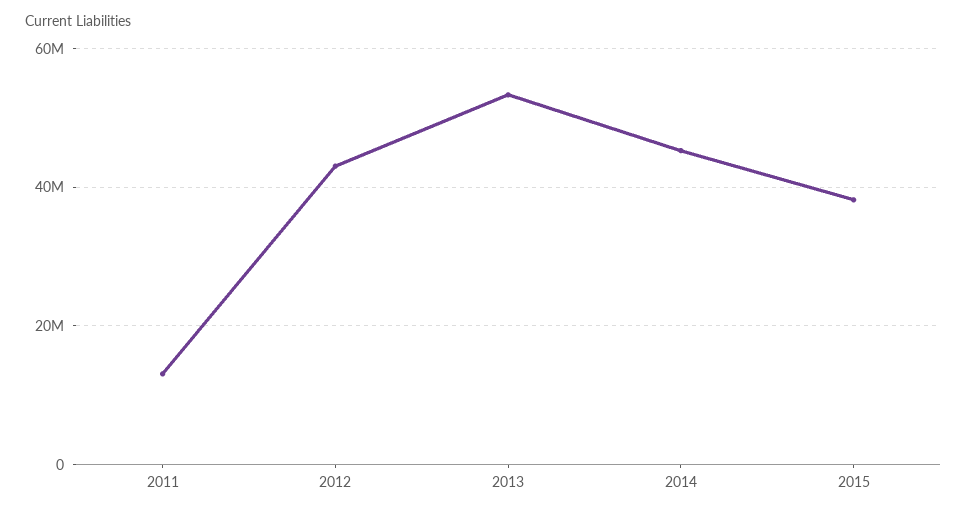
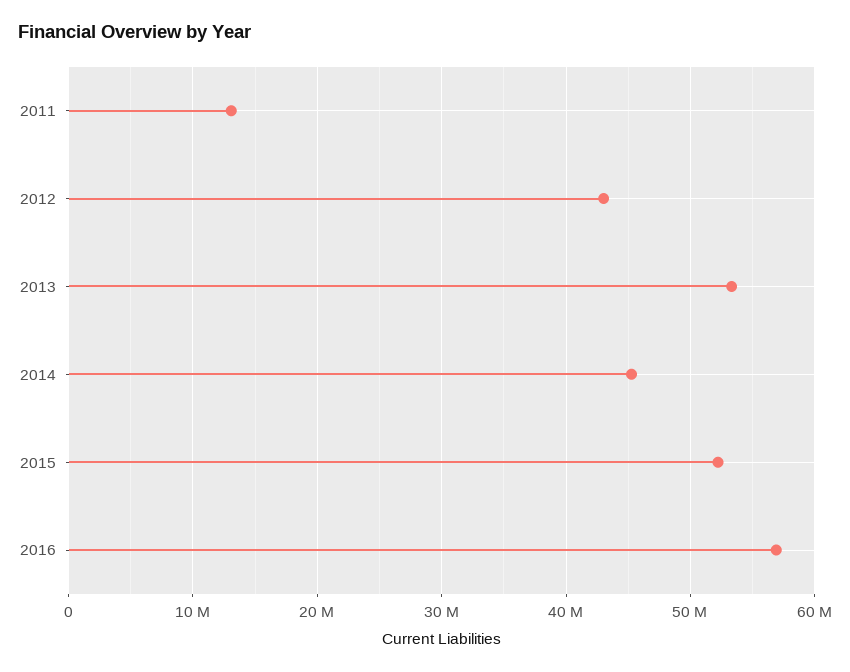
2015: 38000000 -> 52000000
2016: none -> 57000000

